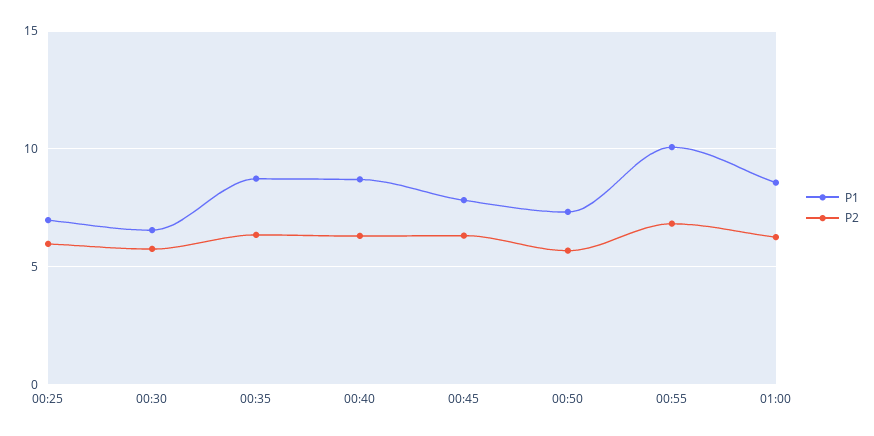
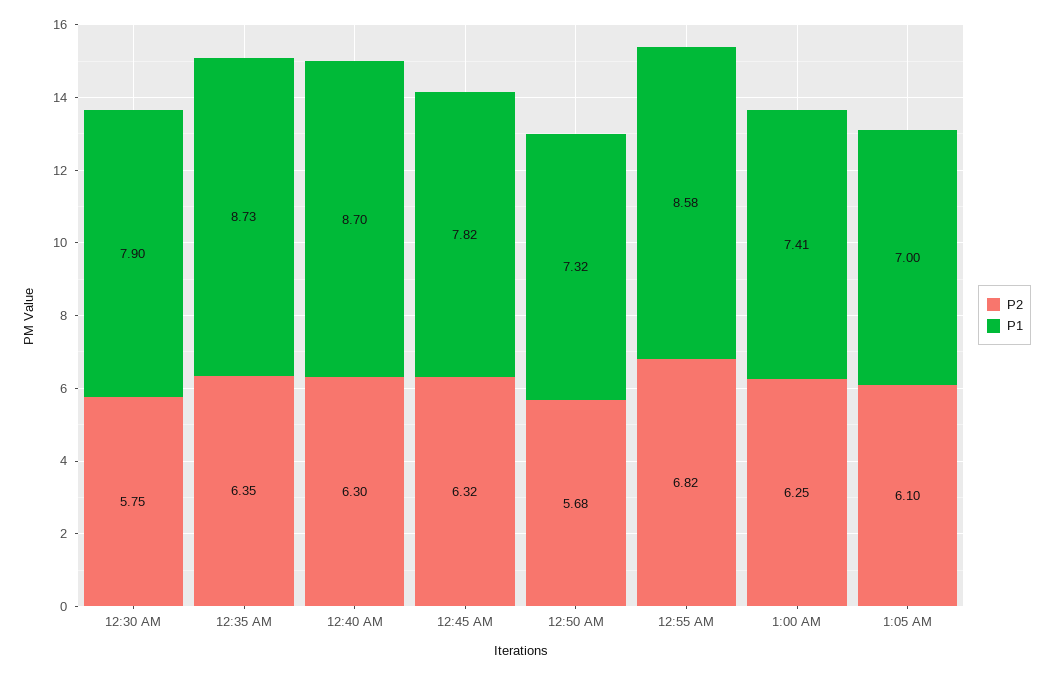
P1, 00:25: 7 -> none
P2, 00:25: 6 -> none
P1, 00:30: 6.5 -> 7.9
P1, 00:55: 10 -> 8.58
P1, 01:00: 8.5 -> 7.41
P2, 1:05 AM: none -> 6.1
P1, 1:05 AM: none -> 7

